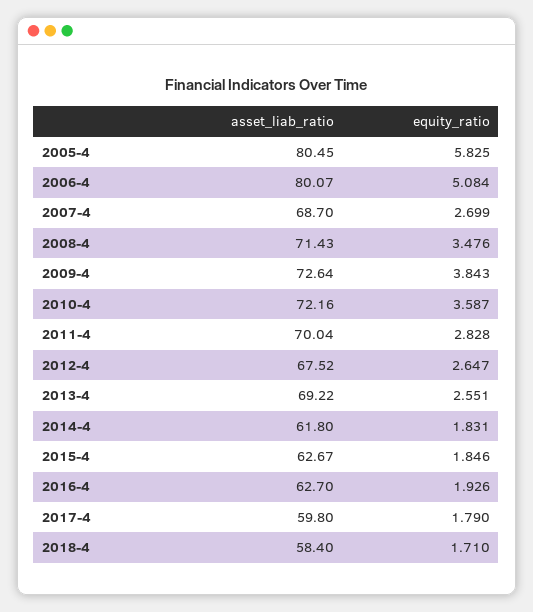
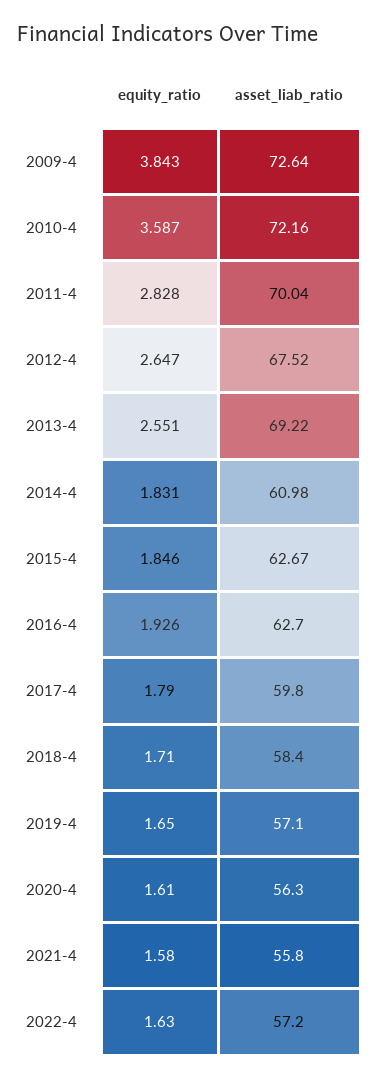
asset_liab_ratio, 2005-4: 80.45 -> none
equity_ratio, 2005-4: 5.825 -> none
asset_liab_ratio, 2006-4: 80.07 -> none
equity_ratio, 2006-4: 5.084 -> none
asset_liab_ratio, 2007-4: 68.7 -> none
equity_ratio, 2007-4: 2.699 -> none
asset_liab_ratio, 2008-4: 71.43 -> none
equity_ratio, 2008-4: 3.476 -> none
asset_liab_ratio, 2014-4: 61.8 -> 60.98
equity_ratio, 2019-4: none -> 1.65
asset_liab_ratio, 2019-4: none -> 57.1
equity_ratio, 2020-4: none -> 1.61
asset_liab_ratio, 2020-4: none -> 56.3
equity_ratio, 2021-4: none -> 1.58
asset_liab_ratio, 2021-4: none -> 55.8
equity_ratio, 2022-4: none -> 1.63
asset_liab_ratio, 2022-4: none -> 57.2

